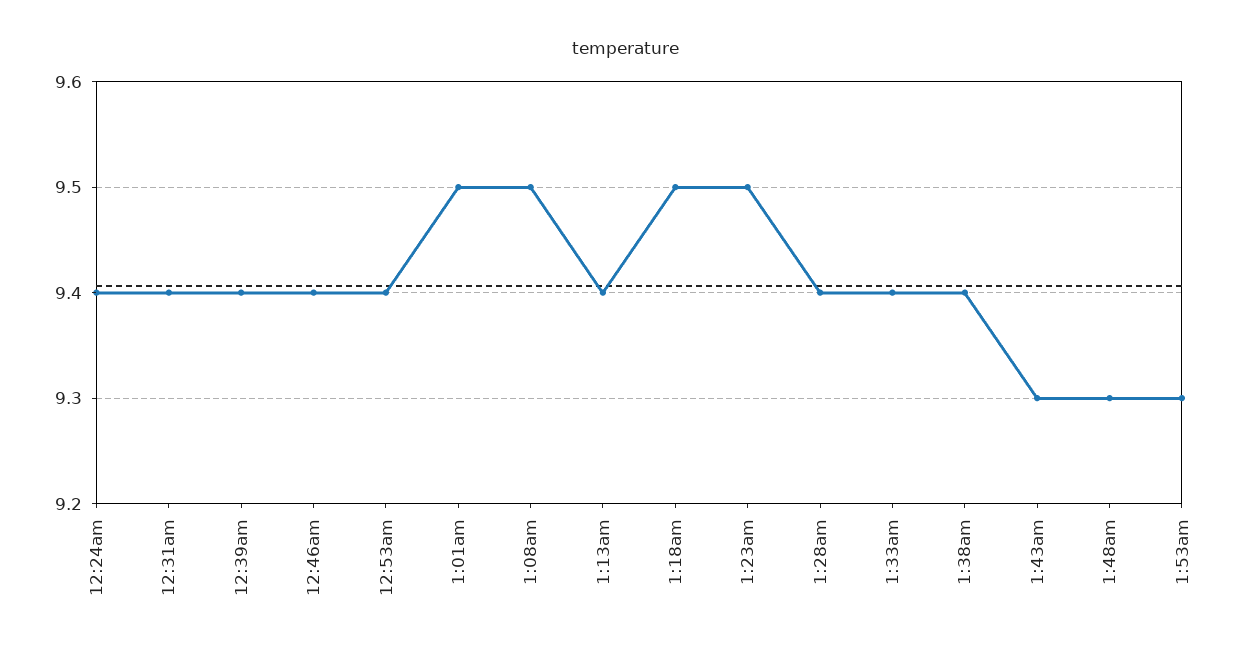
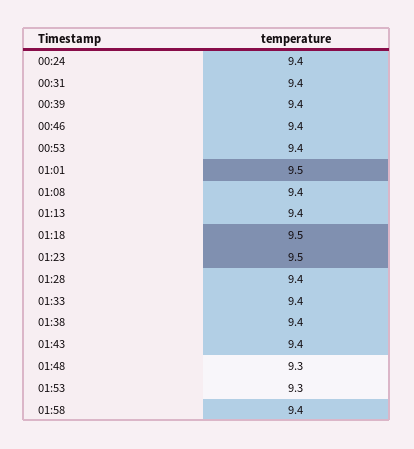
1:08am: 9.5 -> 9.4
1:43am: 9.3 -> 9.4
01:58: none -> 9.4

